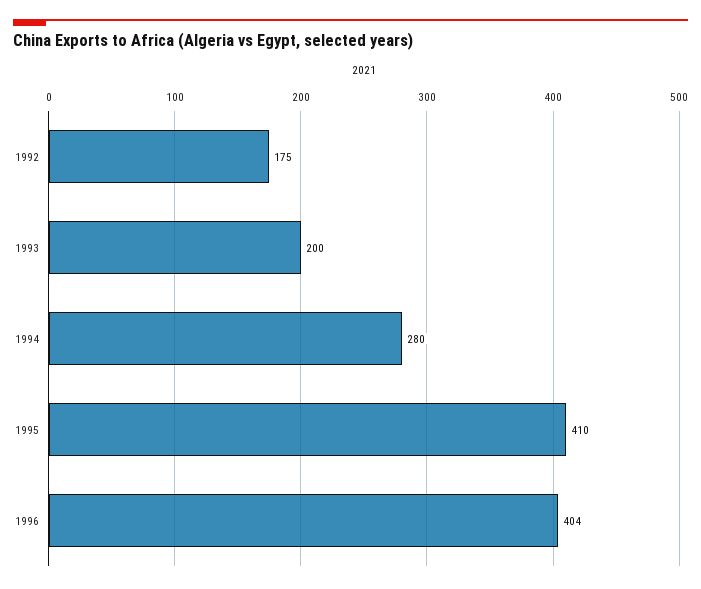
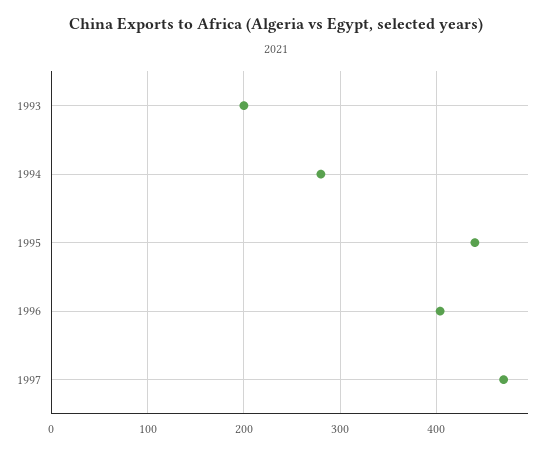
1992: 175 -> none
1995: 410 -> 440
1997: none -> 470

